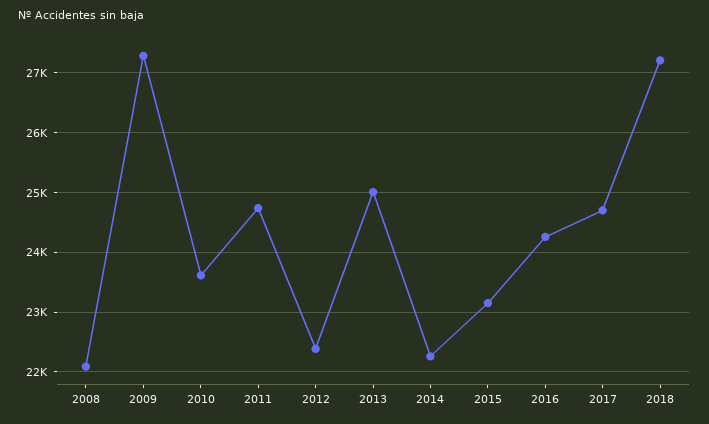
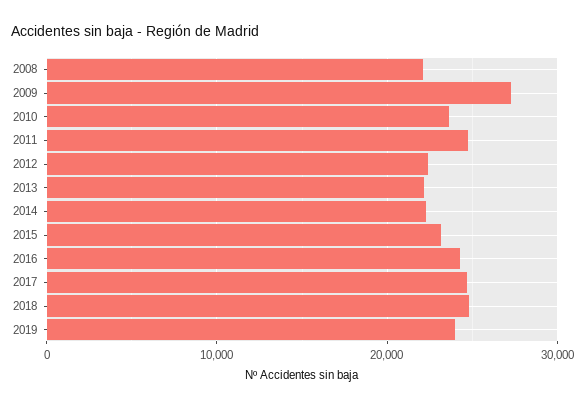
2013: 25000 -> 22000
2018: 27200 -> 25000
2019: none -> 24000

